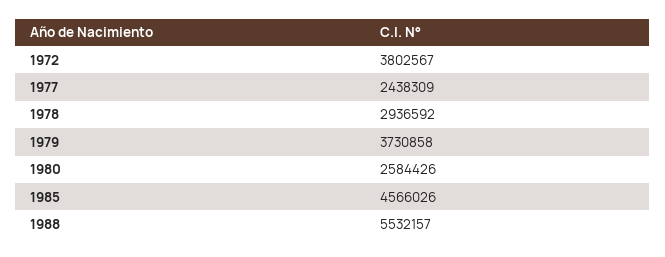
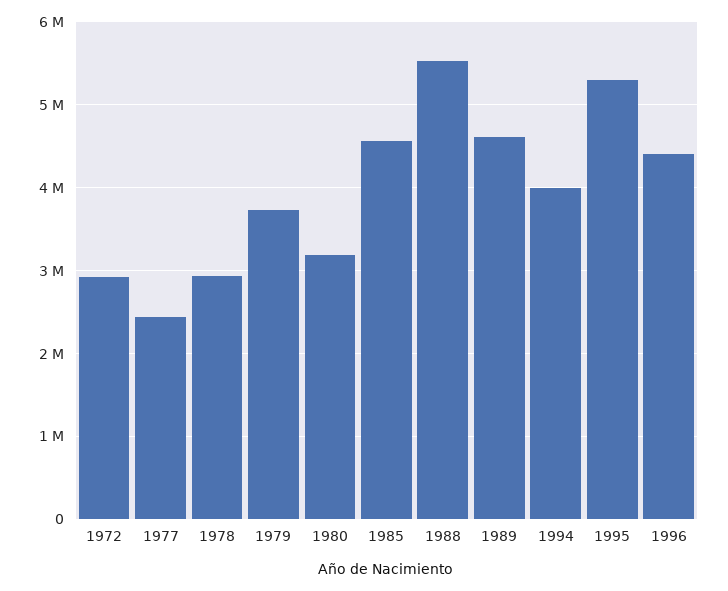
1972: 3802567 -> 2900000
1980: 2584426 -> 3200000
1989: none -> 4600000
1994: none -> 4000000
1995: none -> 5300000
1996: none -> 4400000

